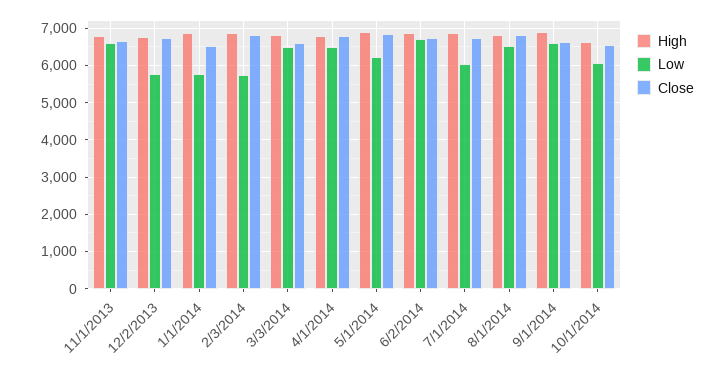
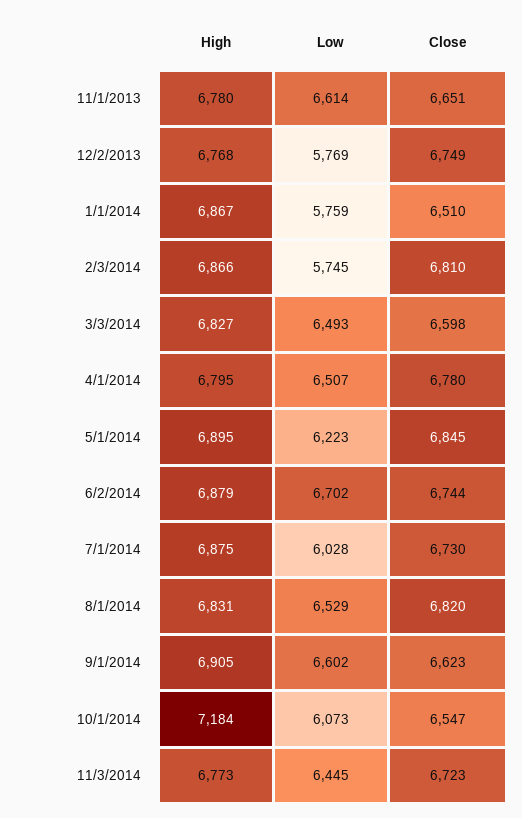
High, 10/1/2014: 6600 -> 7184
High, 11/3/2014: none -> 6773
Low, 11/3/2014: none -> 6445
Close, 11/3/2014: none -> 6723

